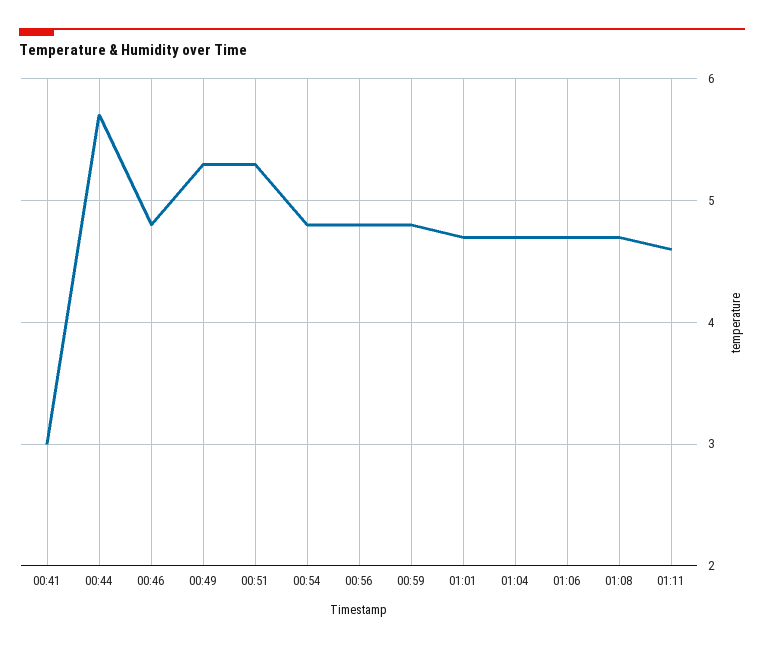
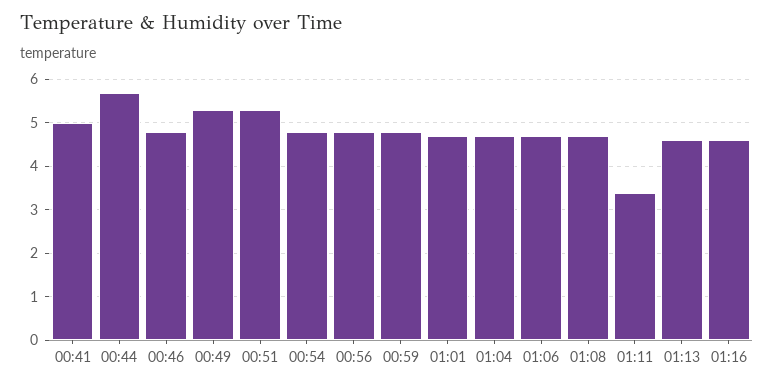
00:41: 3 -> 5
01:11: 4.6 -> 3.5
01:13: none -> 4.5
01:16: none -> 4.5

